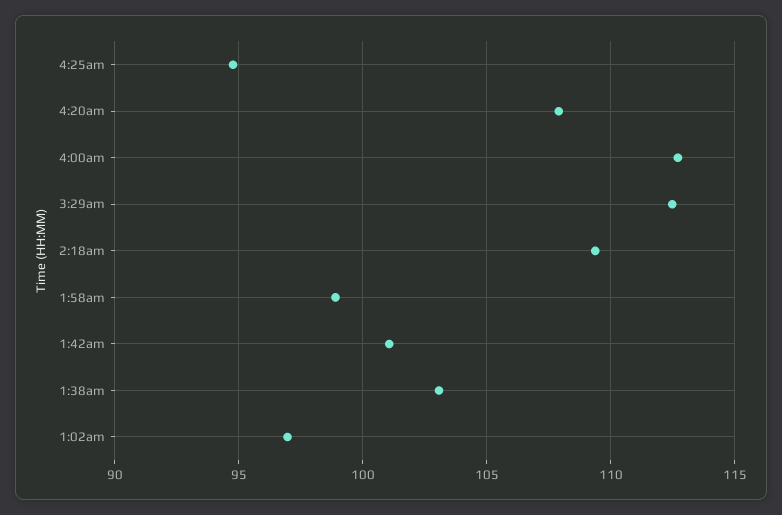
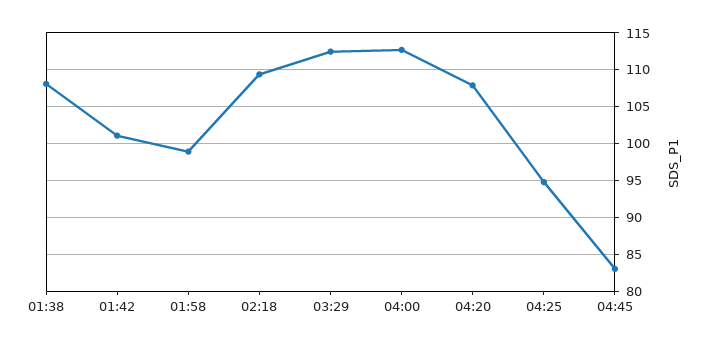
1:38am: 103 -> 108
1:02am: 97 -> none
04:45: none -> 83

